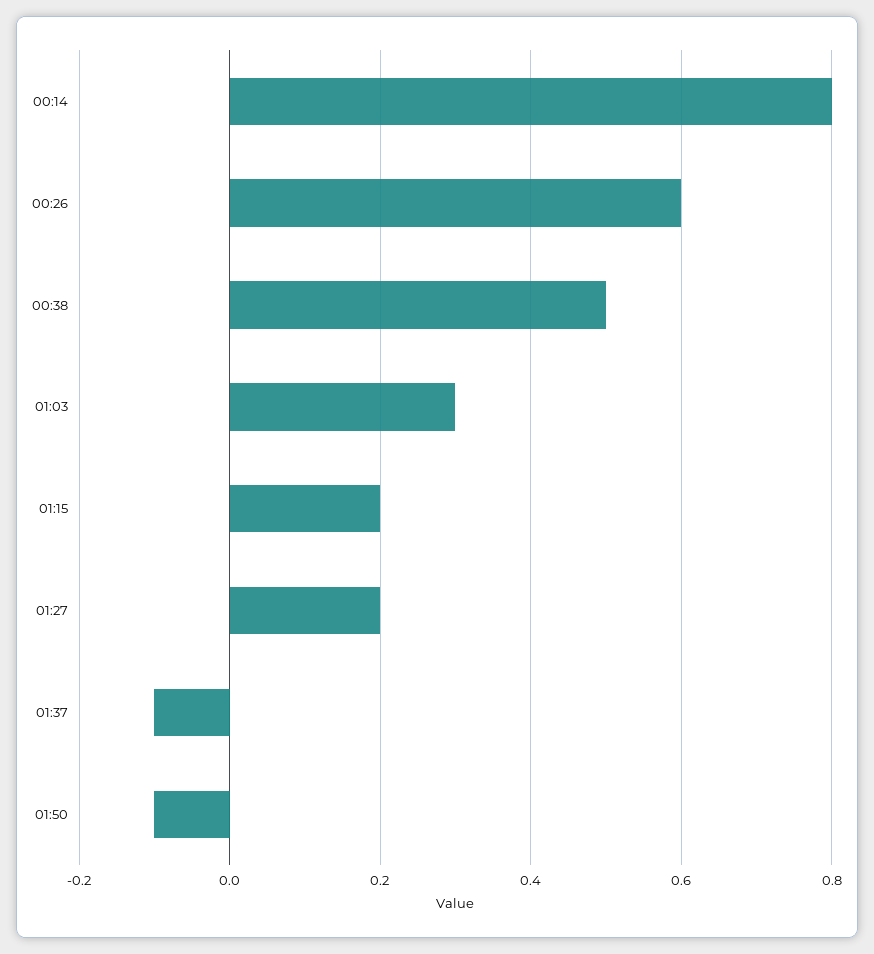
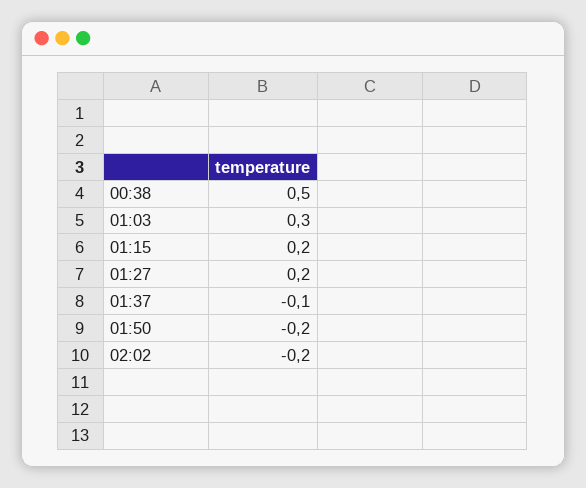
00:14: 0.8 -> none
00:26: 0.6 -> none
01:50: -0.1 -> -0.2
02:02: none -> -0.2

